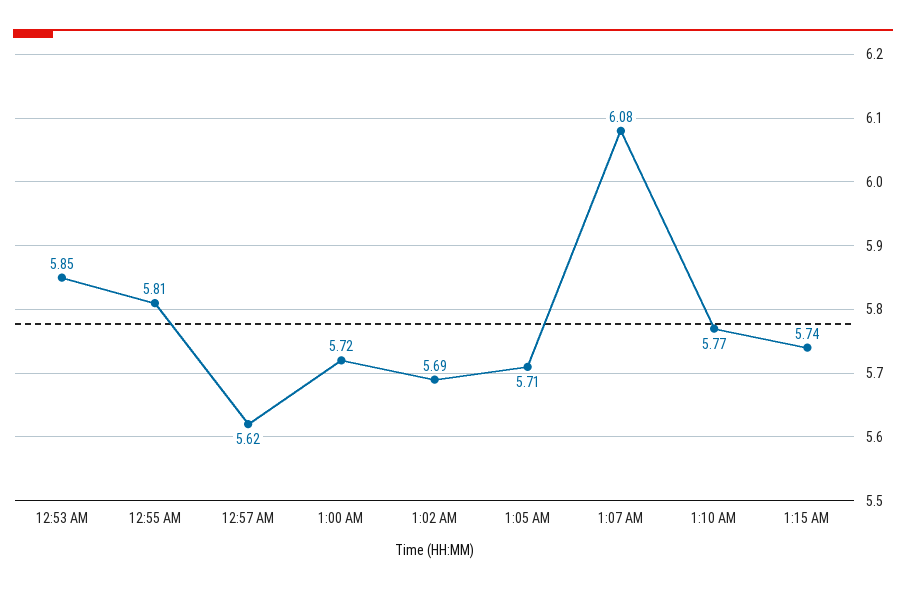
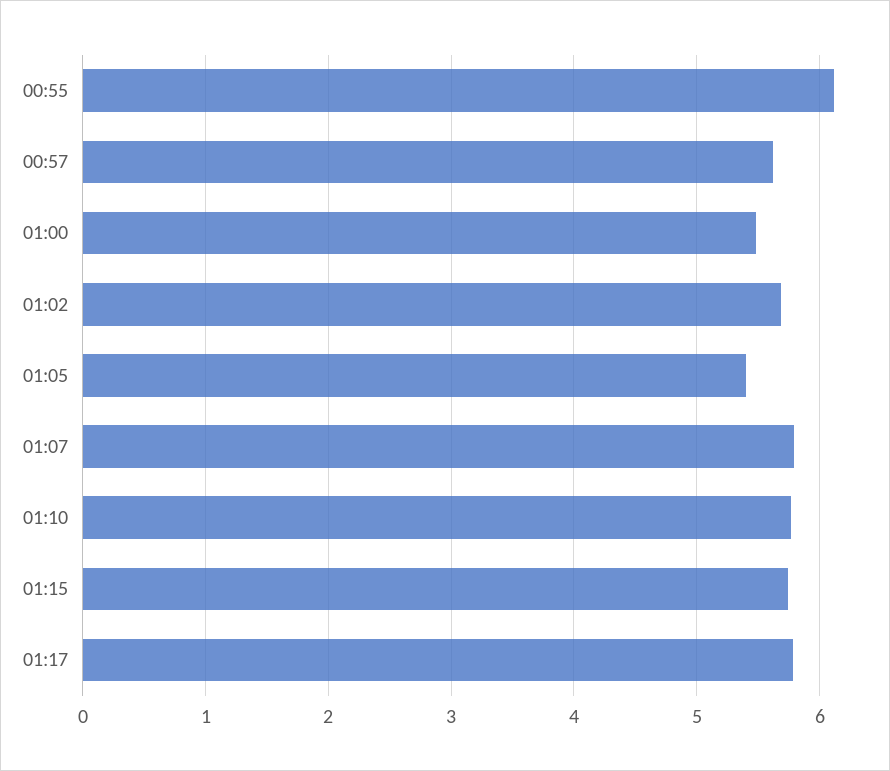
12:53 AM: 5.85 -> none
12:55 AM: 5.81 -> 6.1
1:00 AM: 5.72 -> 5.5
1:05 AM: 5.71 -> 5.4
1:07 AM: 6.08 -> 5.8
01:17: none -> 5.8

